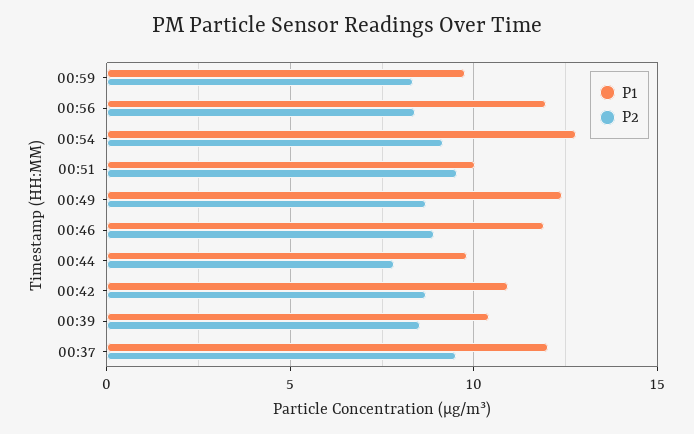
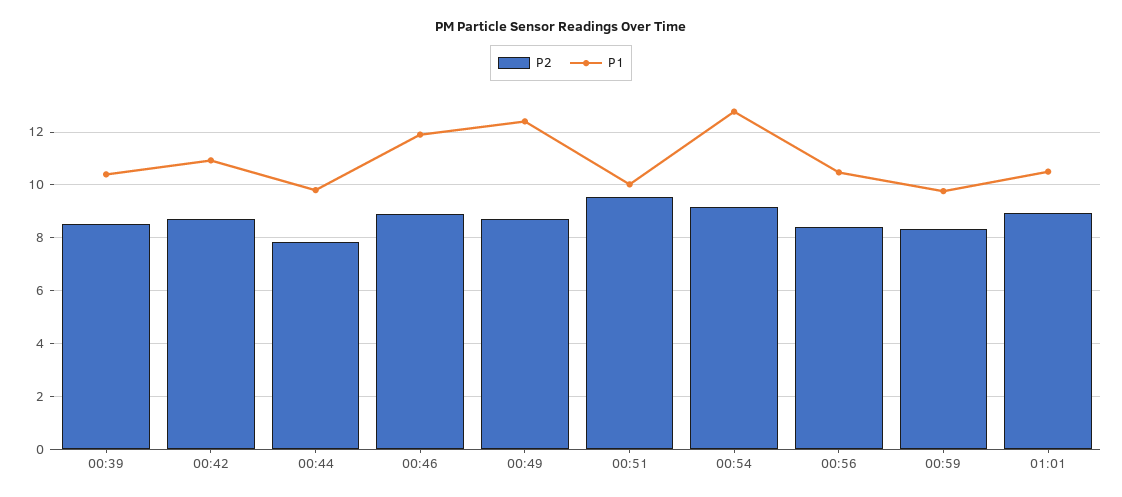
P1, 00:56: 12 -> 10.5
P1, 00:37: 12 -> none
P2, 00:37: 9.5 -> none
P2, 01:01: none -> 9
P1, 01:01: none -> 10.5

